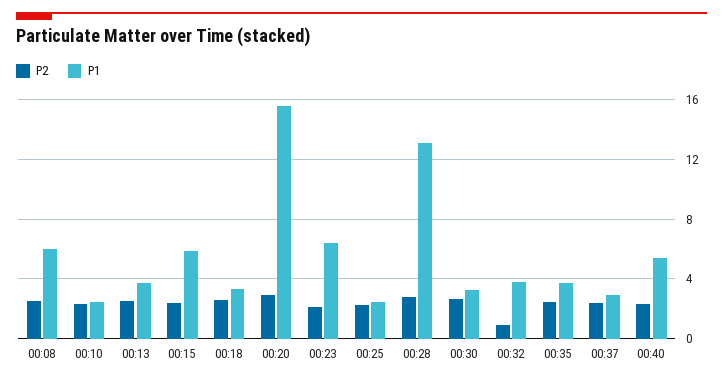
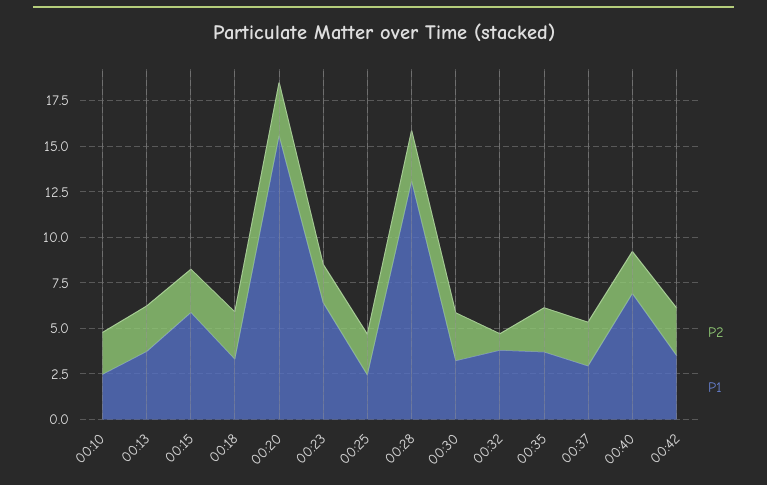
P2, 00:08: 2.5 -> none
P1, 00:08: 6 -> none
P1, 00:40: 5.5 -> 7
P2, 00:42: none -> 2.5
P1, 00:42: none -> 3.5

